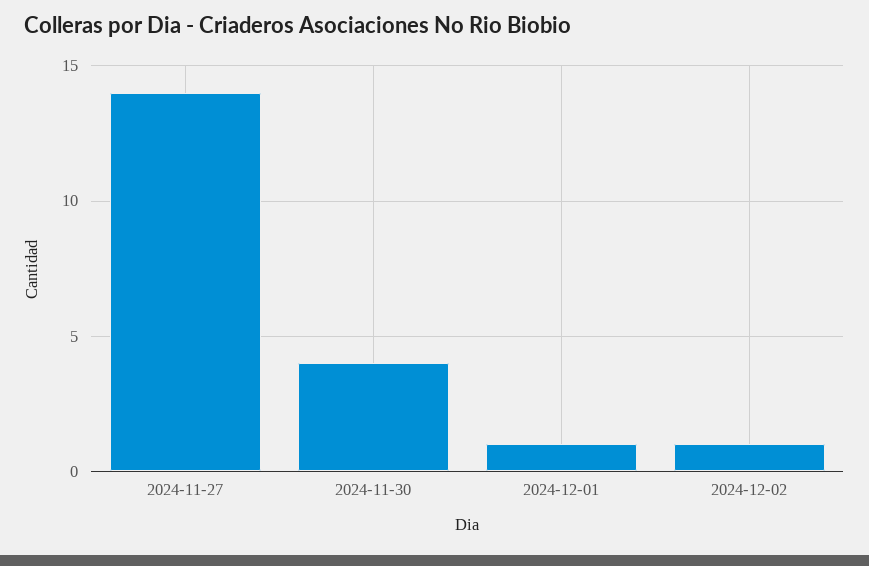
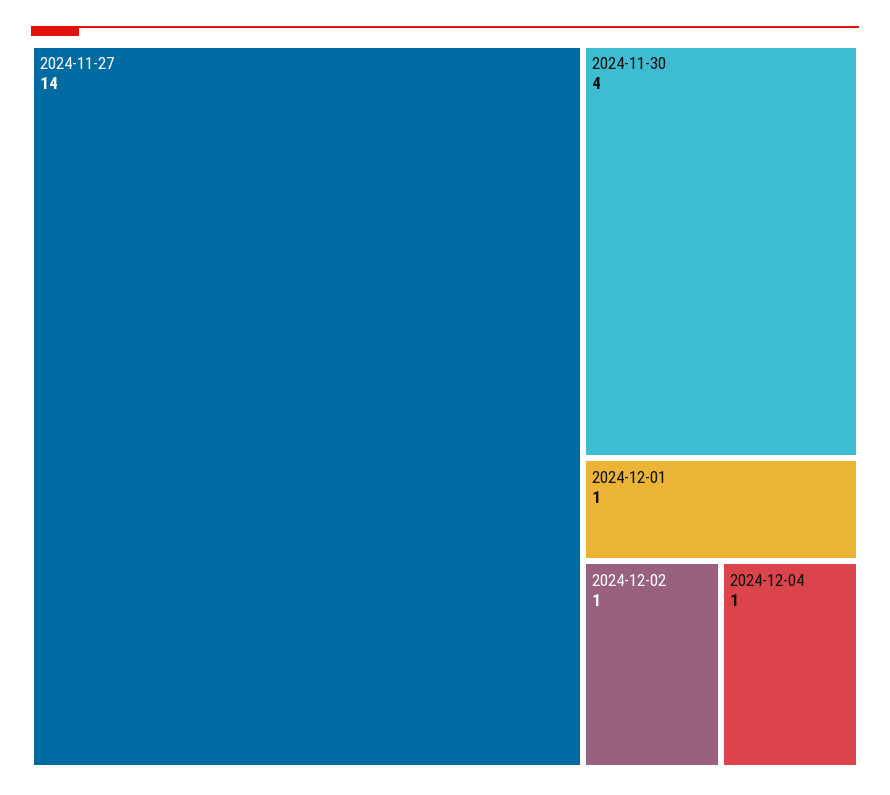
2024-12-04: none -> 1

